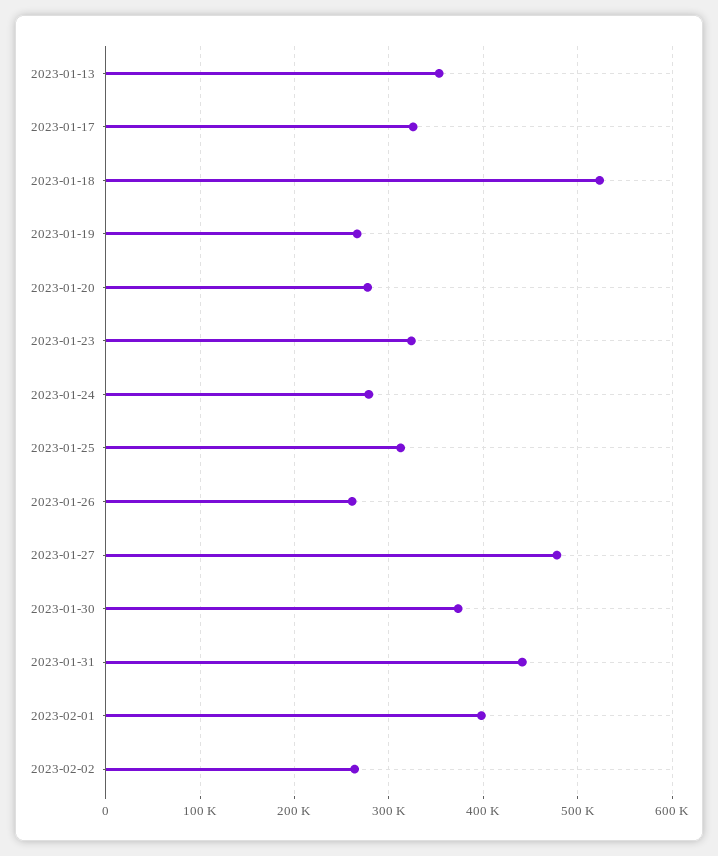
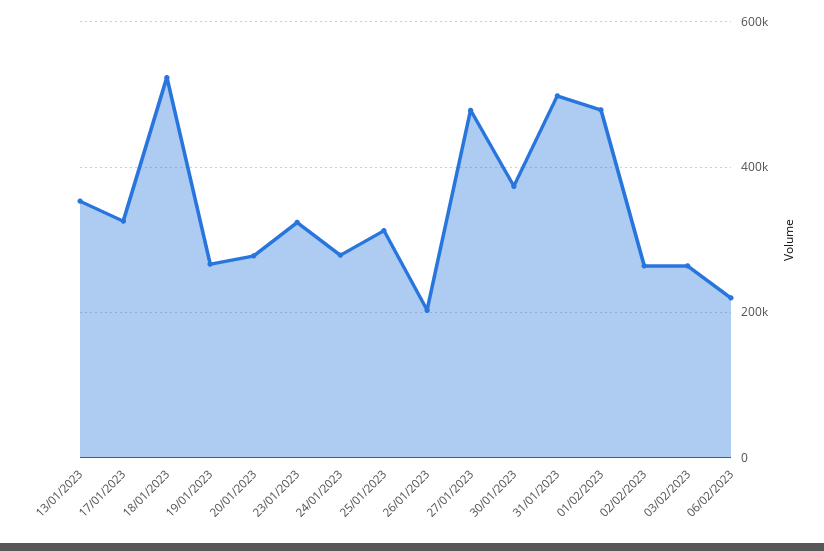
2023-01-26: 260000 -> 200000
2023-01-31: 440000 -> 500000
2023-02-01: 400000 -> 480000
03/02/2023: none -> 260000
06/02/2023: none -> 220000

